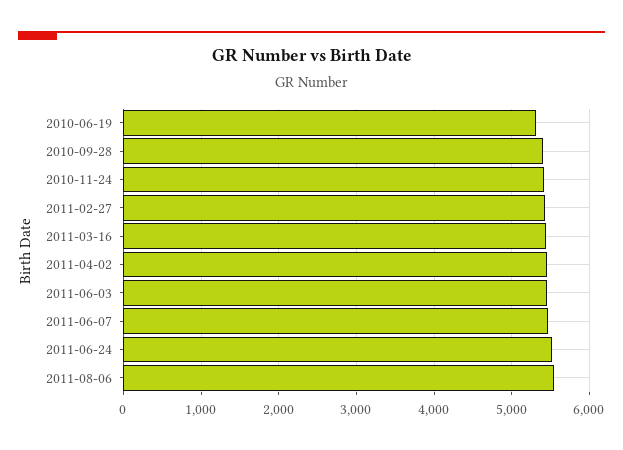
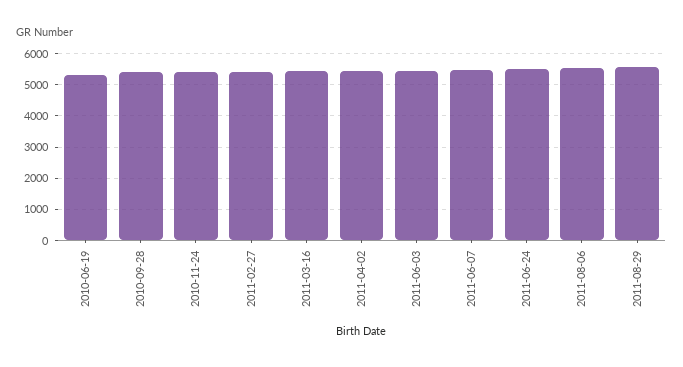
2011-08-29: none -> 5600

